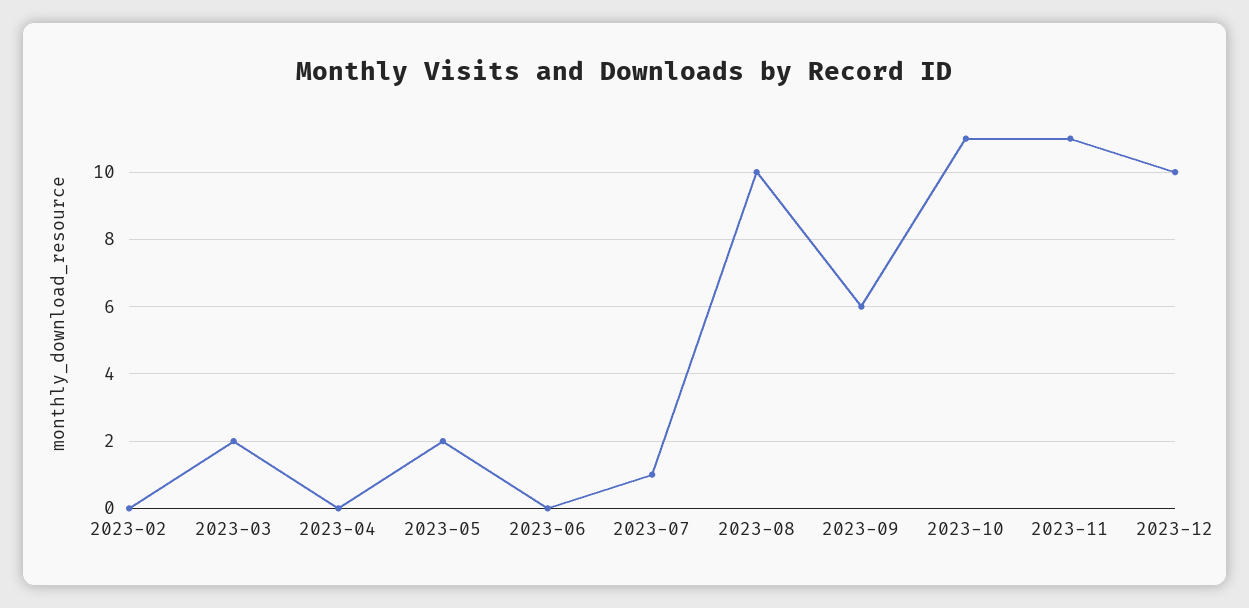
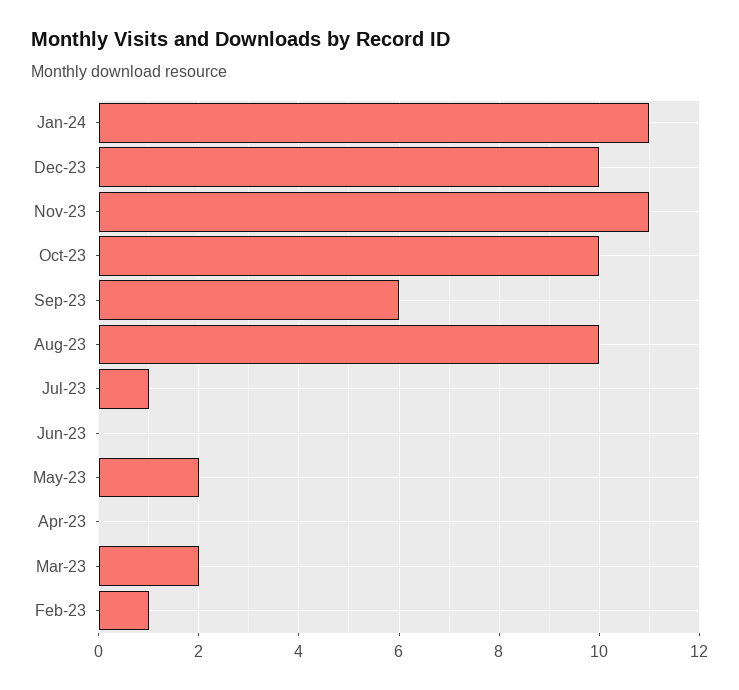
2023-02: 0 -> 1
2023-10: 11 -> 10
Jan-24: none -> 11

